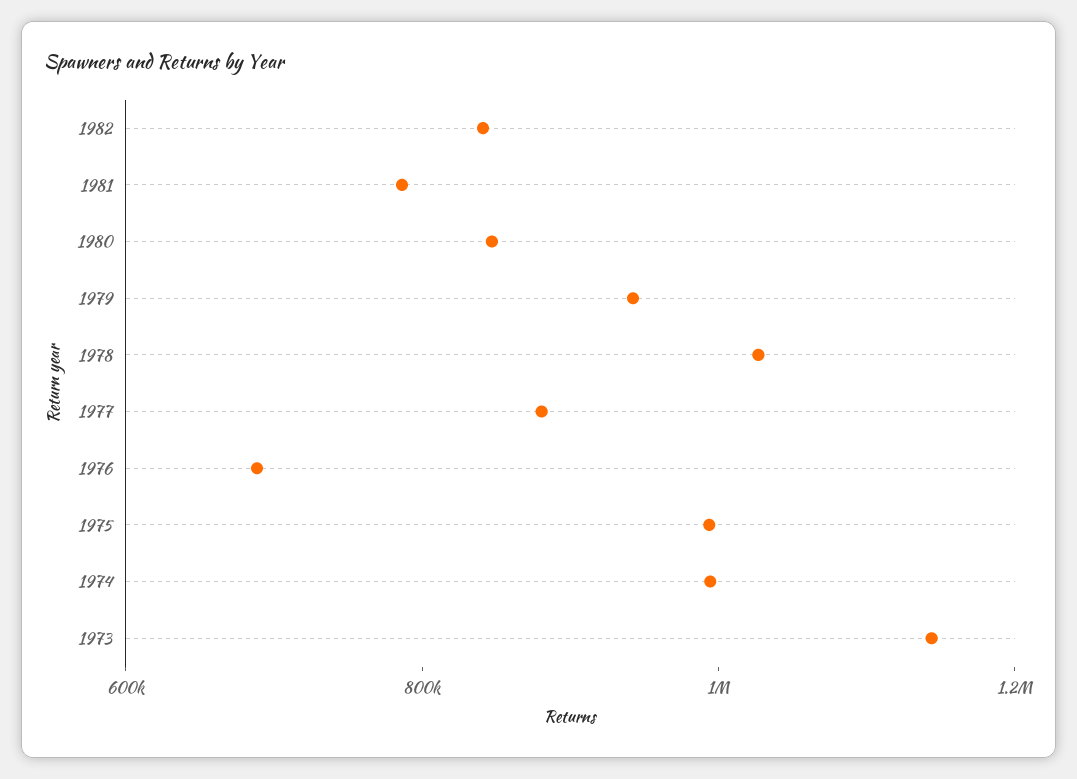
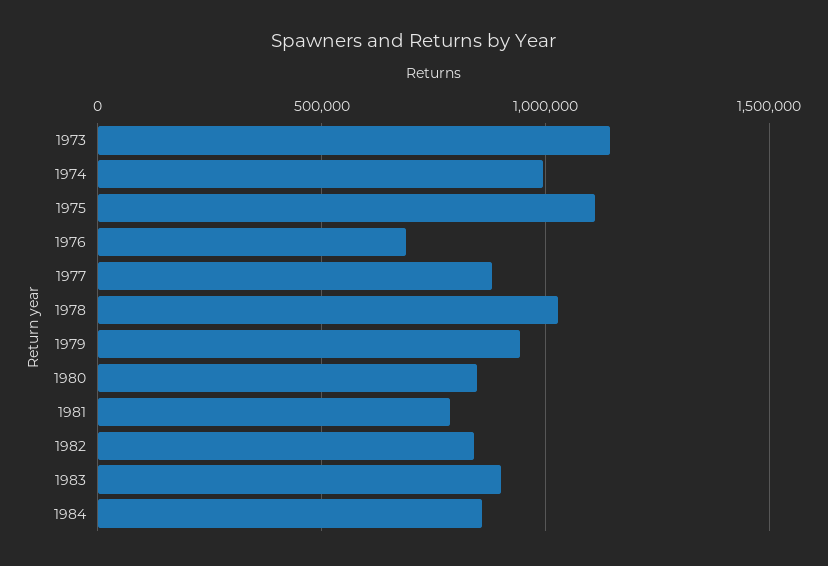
1975: 1000000 -> 1100000
1983: none -> 900000
1984: none -> 850000

